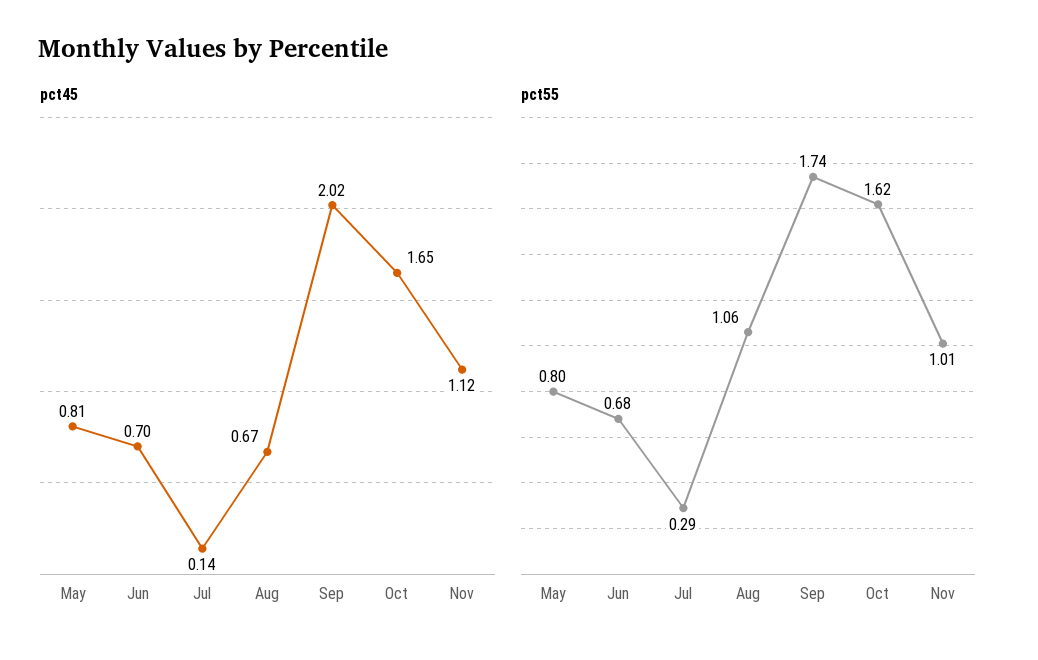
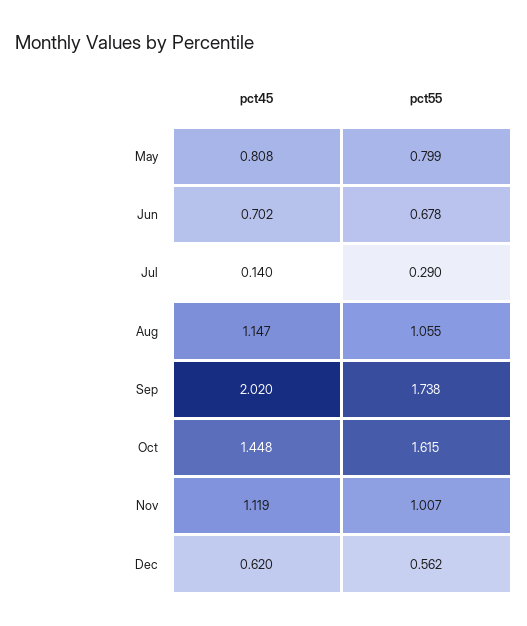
pct45, Aug: 0.67 -> 1.147
pct45, Oct: 1.65 -> 1.448
pct45, Dec: none -> 0.62
pct55, Dec: none -> 0.562

